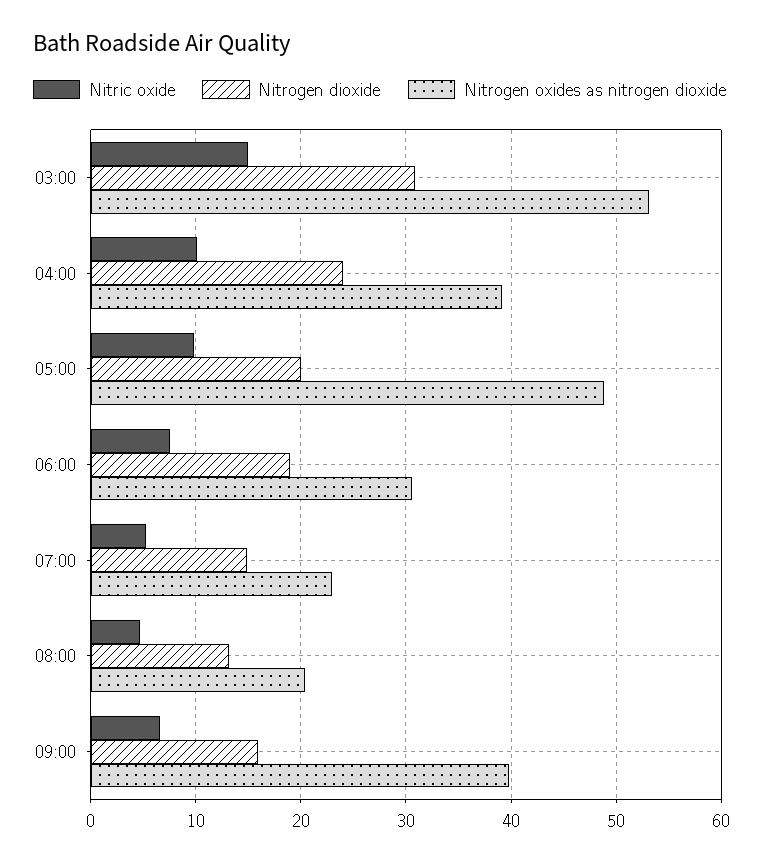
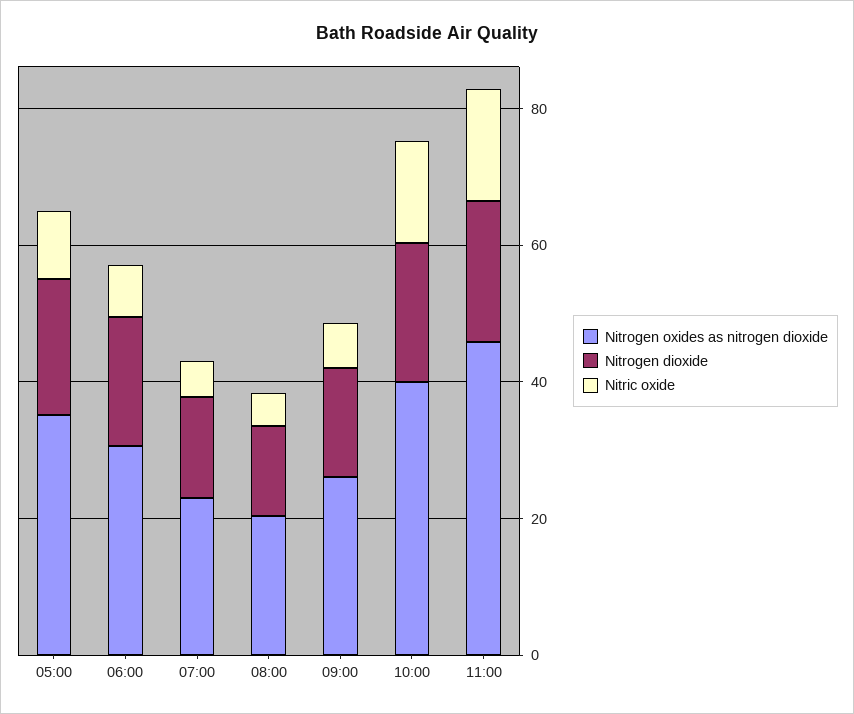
Nitric oxide, 03:00: 15 -> none
Nitrogen dioxide, 03:00: 31 -> none
Nitrogen oxides as nitrogen dioxide, 03:00: 53 -> none
Nitric oxide, 04:00: 10 -> none
Nitrogen dioxide, 04:00: 24 -> none
Nitrogen oxides as nitrogen dioxide, 04:00: 39 -> none
Nitrogen oxides as nitrogen dioxide, 05:00: 49 -> 35
Nitrogen oxides as nitrogen dioxide, 09:00: 40 -> 25
Nitrogen oxides as nitrogen dioxide, 10:00: none -> 40
Nitrogen dioxide, 10:00: none -> 20
Nitric oxide, 10:00: none -> 15
Nitrogen oxides as nitrogen dioxide, 11:00: none -> 45
Nitrogen dioxide, 11:00: none -> 20
Nitric oxide, 11:00: none -> 15

